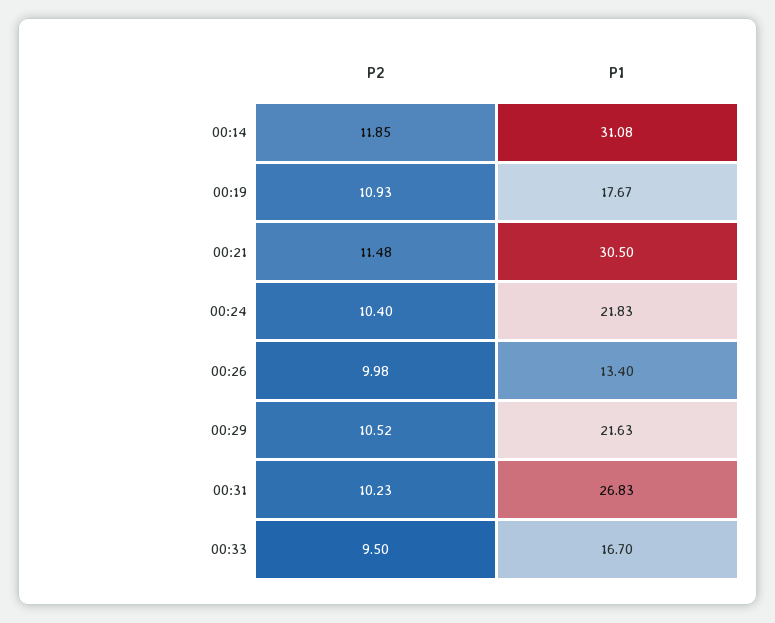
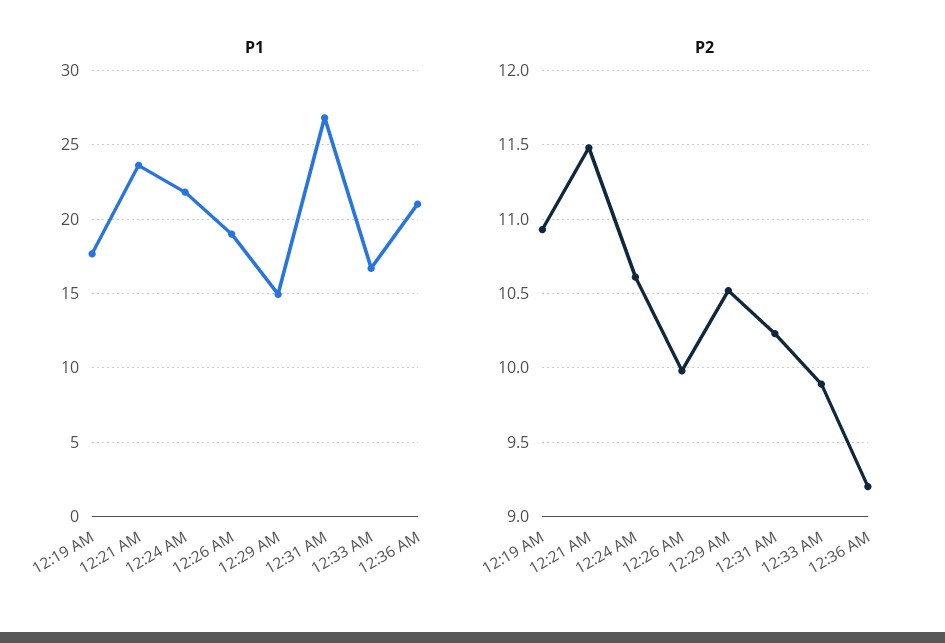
P2, 00:14: 11.85 -> none
P1, 00:14: 31.08 -> none
P1, 00:21: 30.5 -> 23.5
P2, 00:24: 10.4 -> 10.6
P1, 00:26: 13.4 -> 19
P1, 00:29: 21.63 -> 15
P2, 00:33: 9.5 -> 9.9
P1, 12:36 AM: none -> 21
P2, 12:36 AM: none -> 9.2

